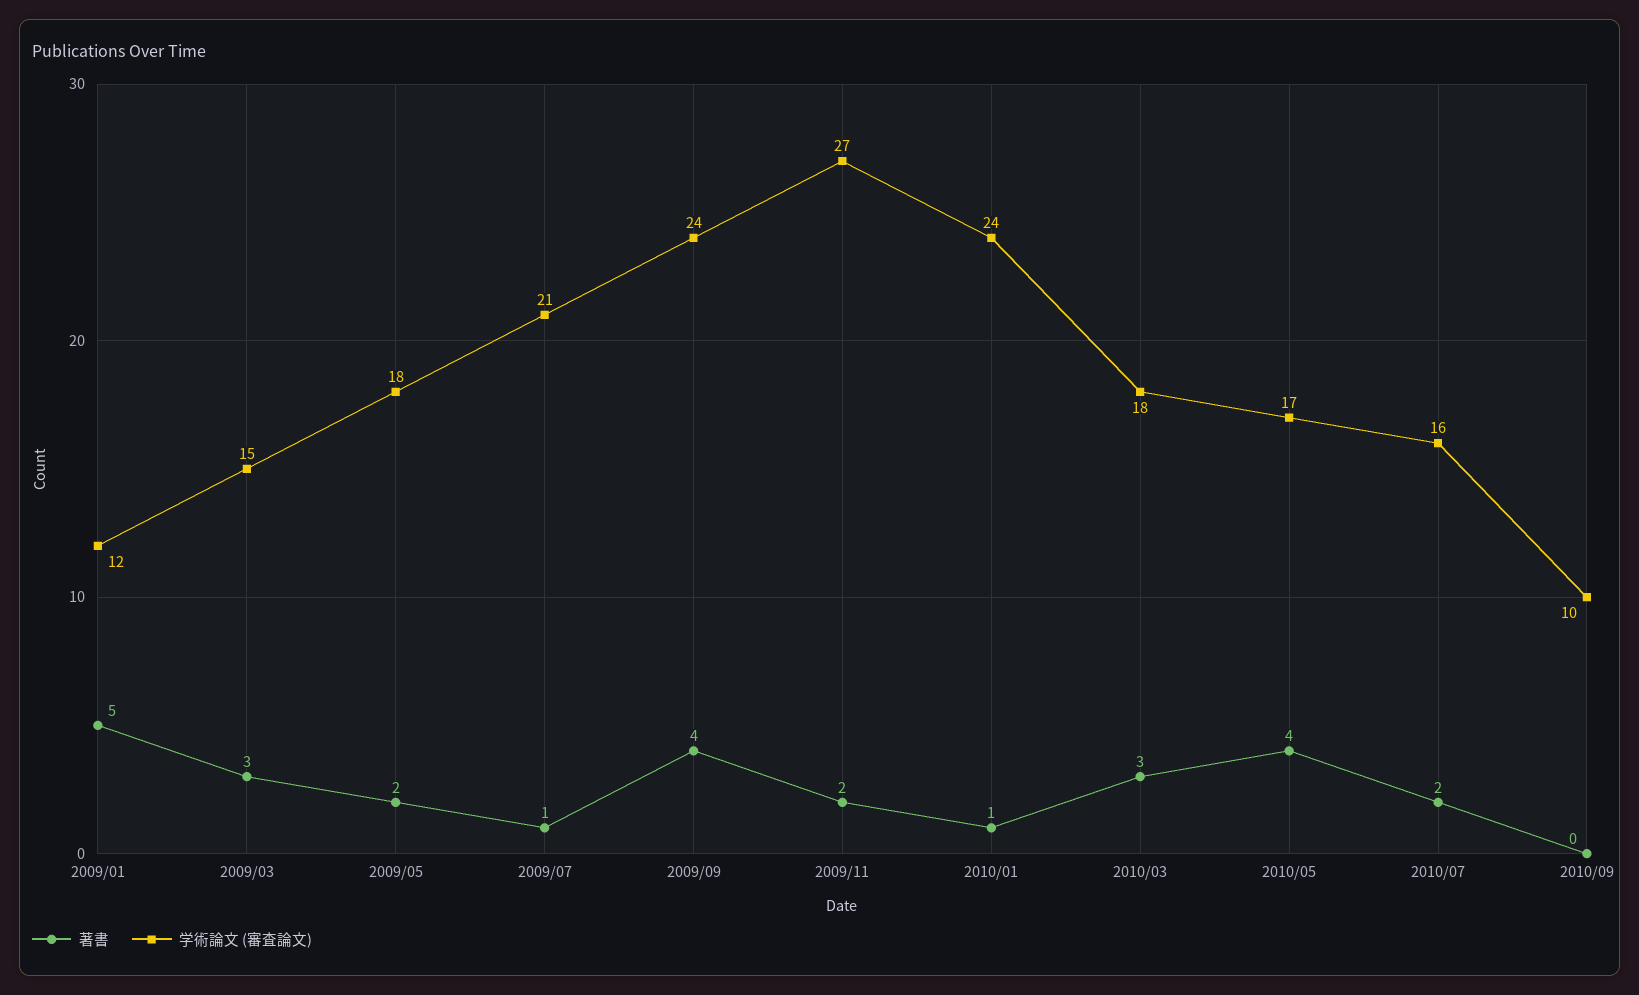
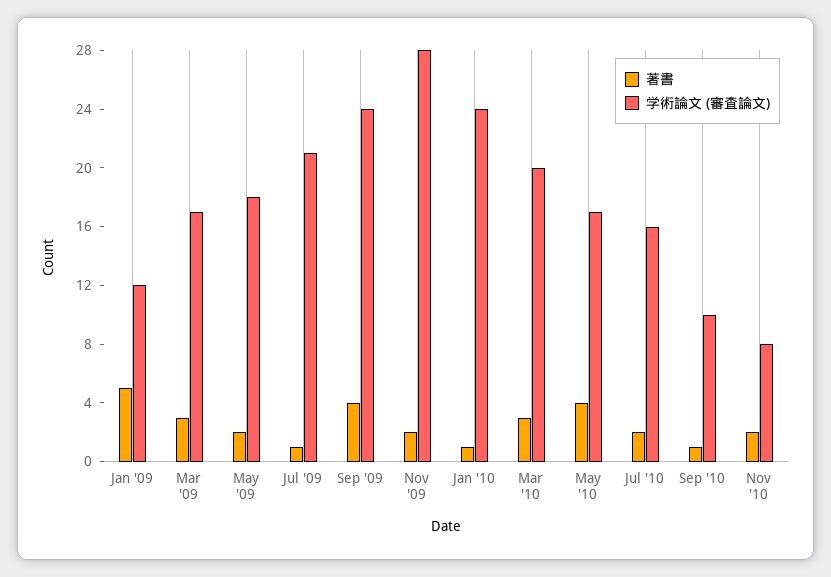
学術論文 (審査論文), 2009/03: 15 -> 17
学術論文 (審査論文), 2009/11: 27 -> 28
学術論文 (審査論文), 2010/03: 18 -> 20
著書, 2010/09: 0 -> 1
著書, Nov '10: none -> 2
学術論文 (審査論文), Nov '10: none -> 8

